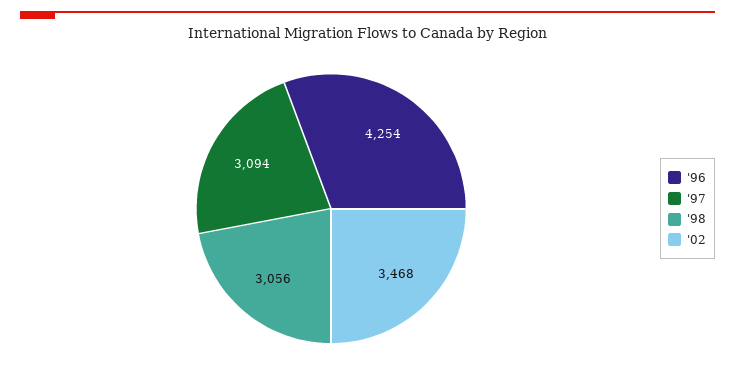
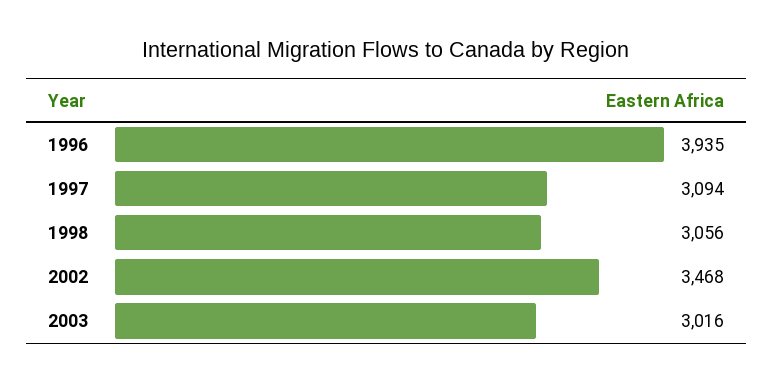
'96: 4254 -> 3935
2003: none -> 3016

